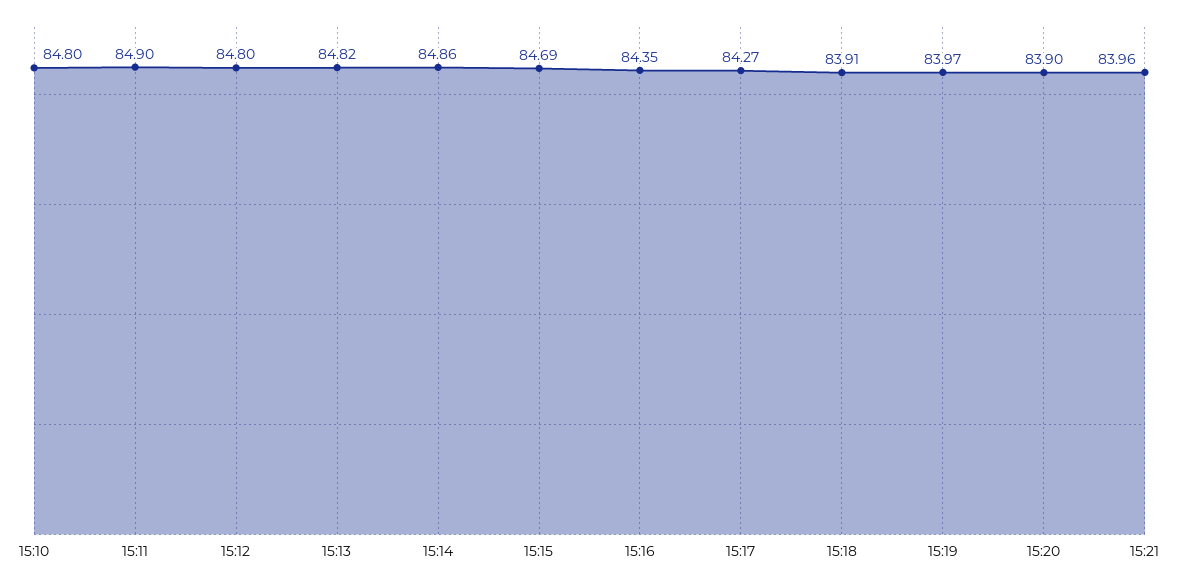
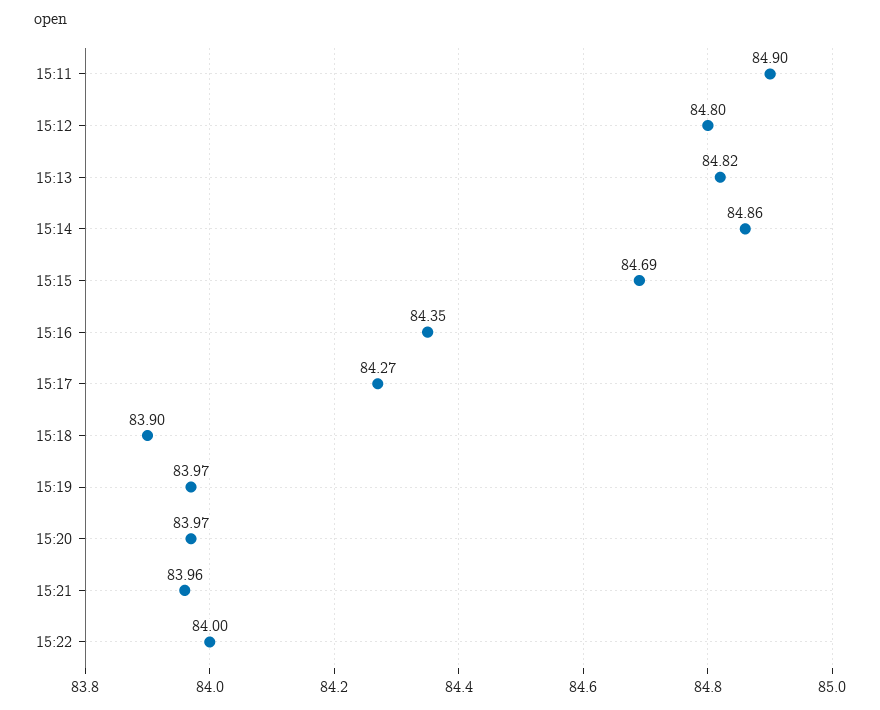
15:10: 84.8 -> none
15:18: 83.91 -> 83.9
15:20: 83.9 -> 83.97
15:22: none -> 84

